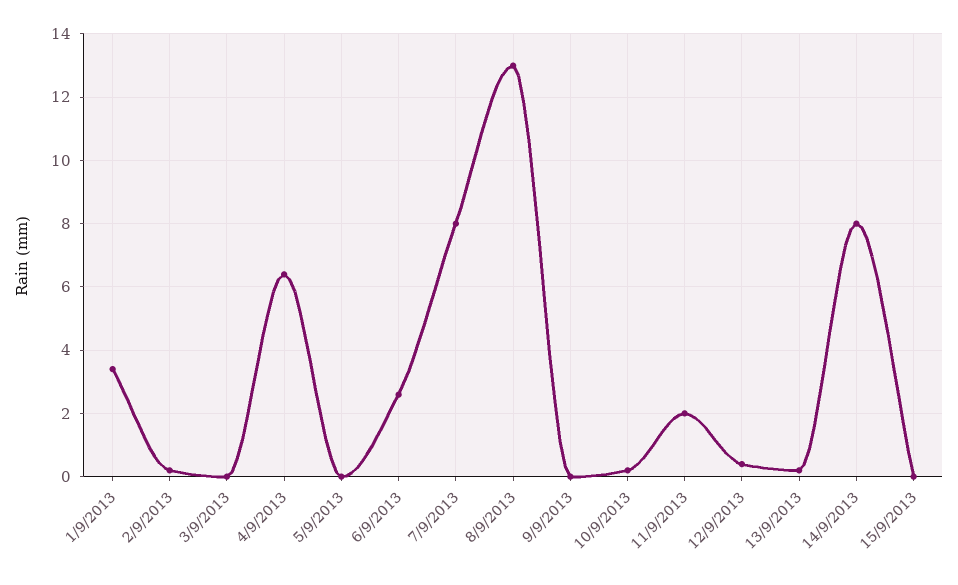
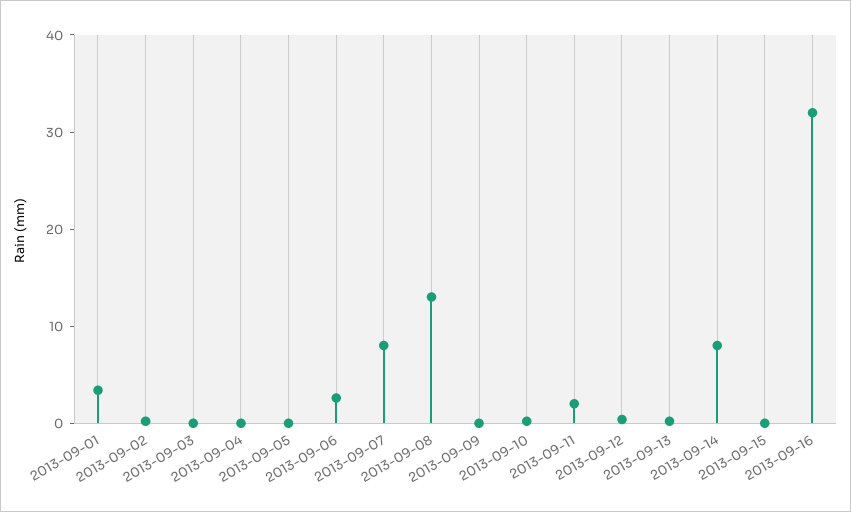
4/9/2013: 6.5 -> 0
2013-09-16: none -> 32

